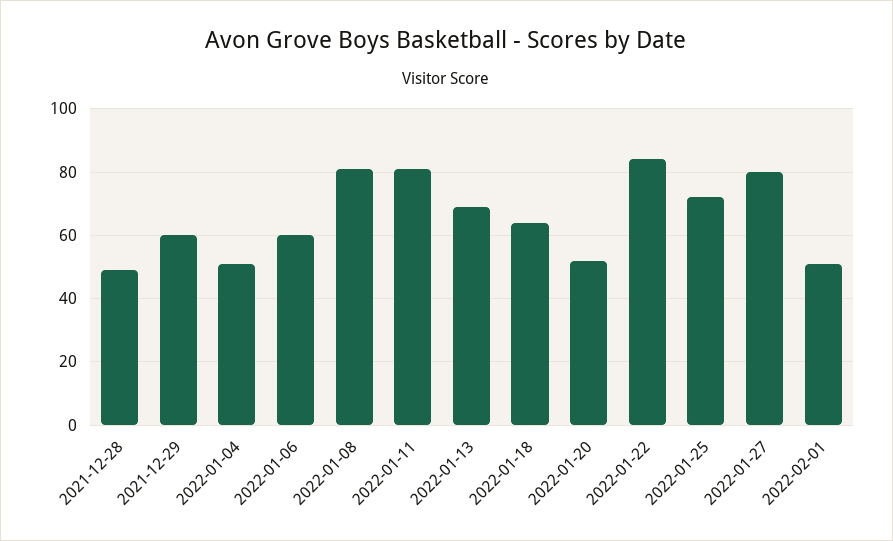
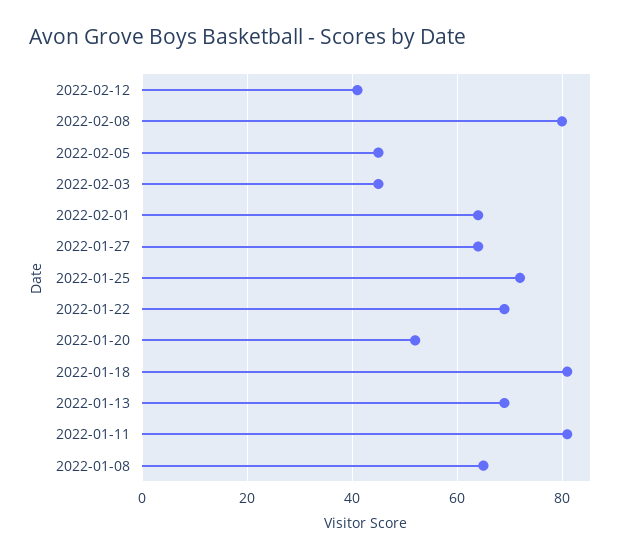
2021-12-28: 50 -> none
2021-12-29: 60 -> none
2022-01-04: 50 -> none
2022-01-06: 60 -> none
2022-01-08: 80 -> 65
2022-01-18: 65 -> 80
2022-01-22: 85 -> 70
2022-01-27: 80 -> 65
2022-02-01: 50 -> 65
2022-02-12: none -> 40
2022-02-08: none -> 80
2022-02-05: none -> 45
2022-02-03: none -> 45

